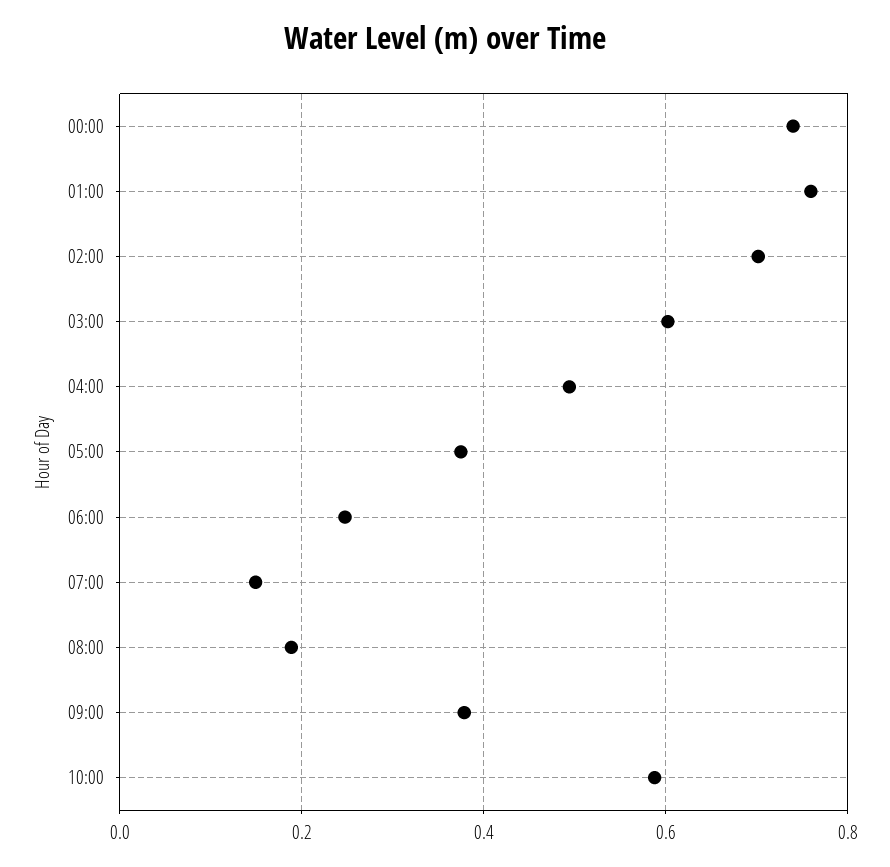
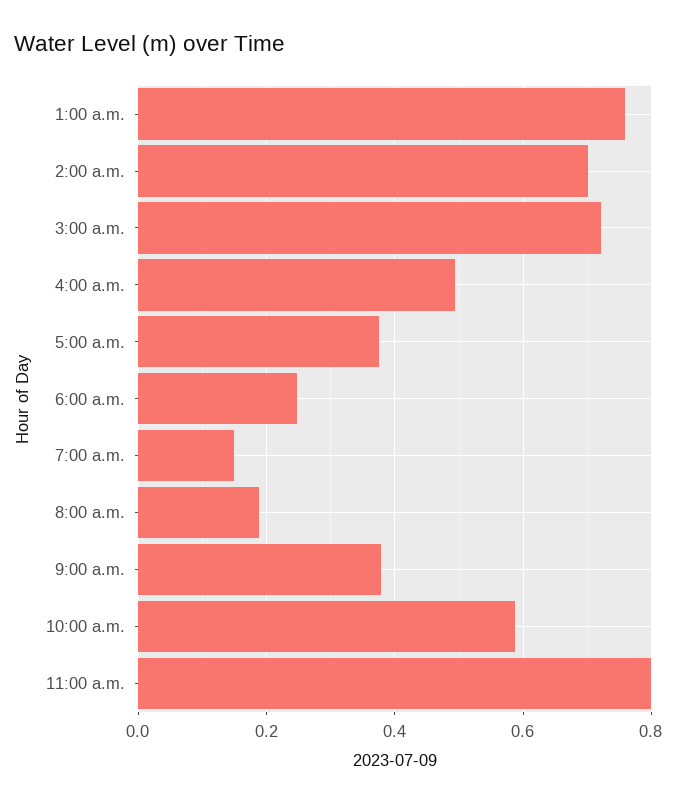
00:00: 0.74 -> none
03:00: 0.6 -> 0.72
11:00 a.m.: none -> 0.8

